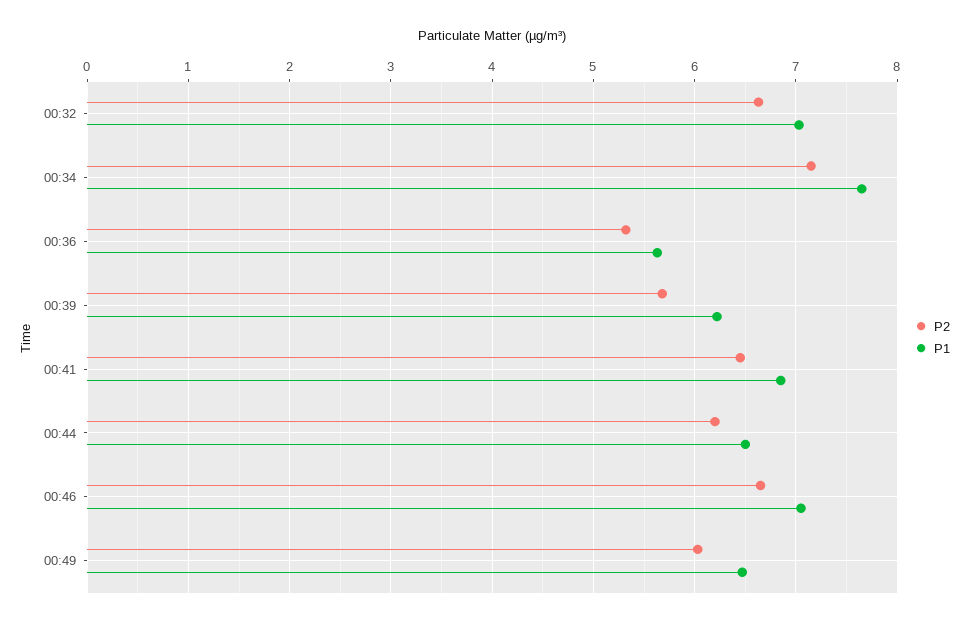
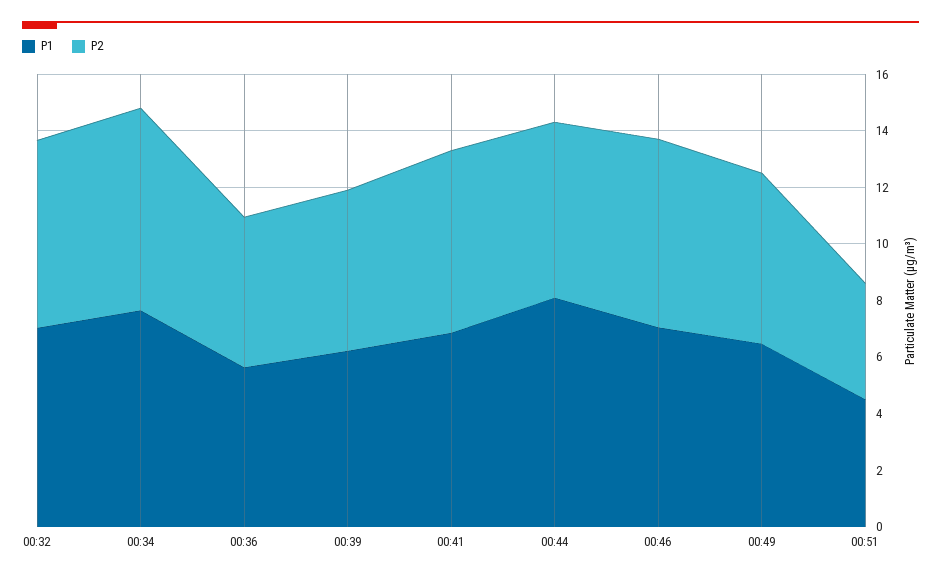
P1, 00:44: 6.5 -> 8
P1, 00:51: none -> 4.5
P2, 00:51: none -> 4

